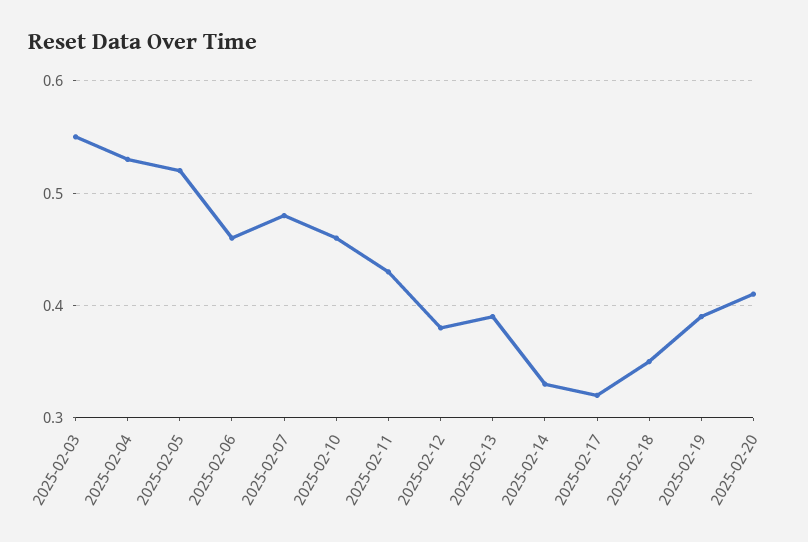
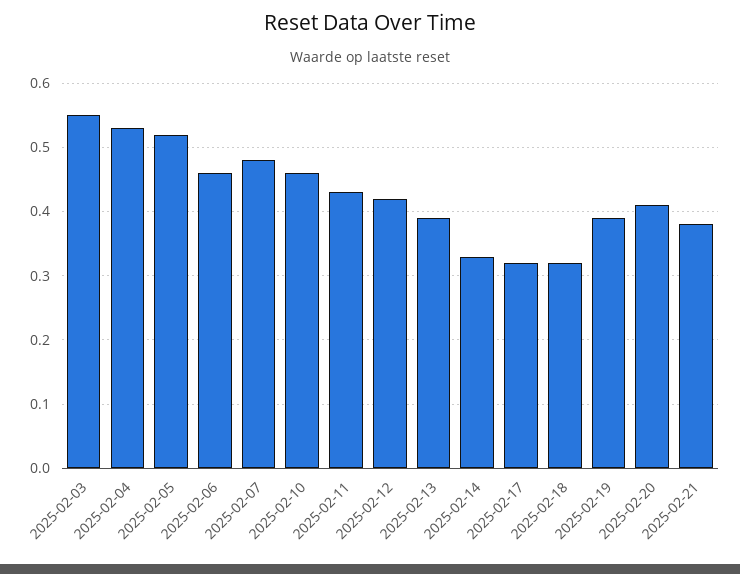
2025-02-12: 0.38 -> 0.42
2025-02-18: 0.35 -> 0.32
2025-02-21: none -> 0.38

